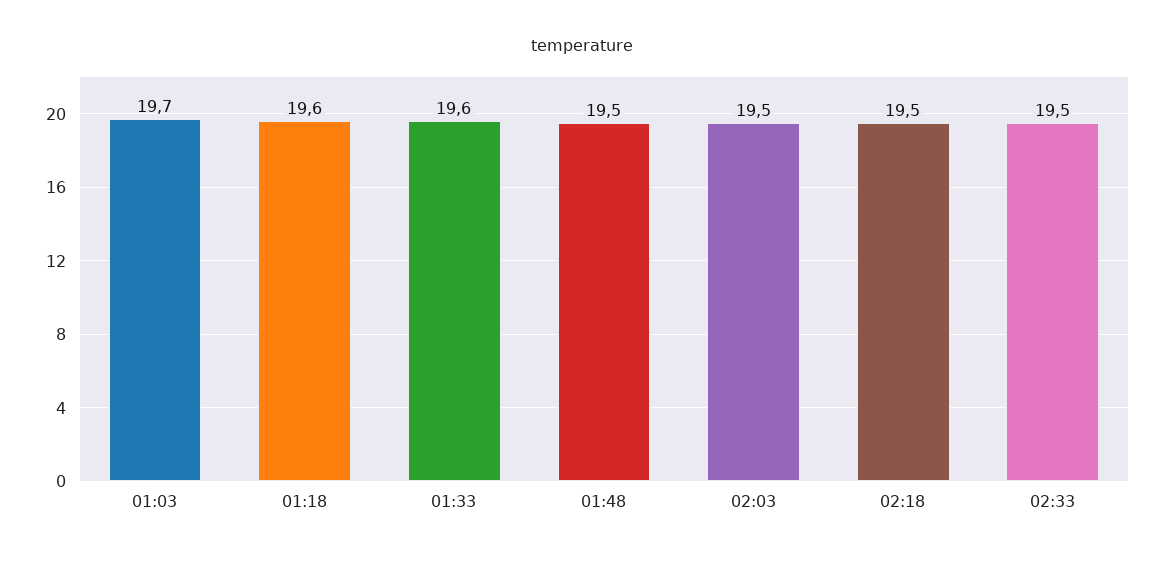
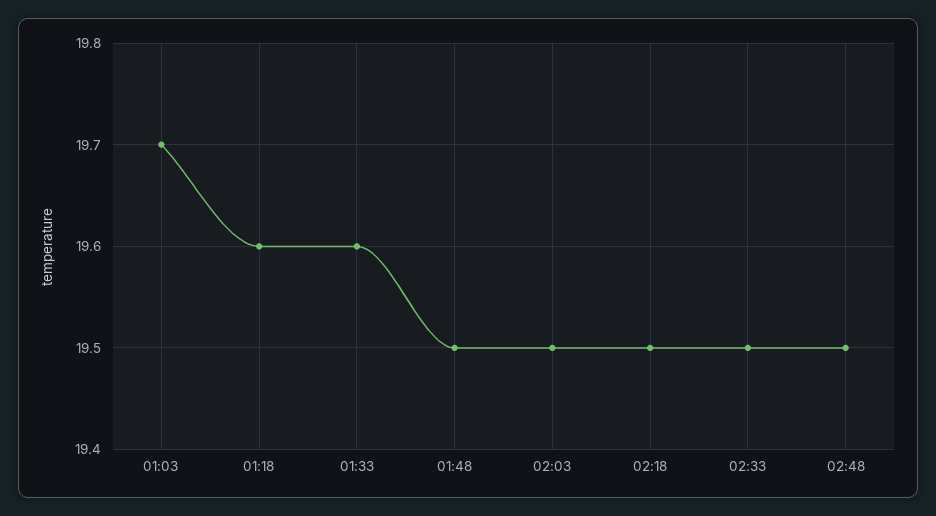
02:48: none -> 19.5

